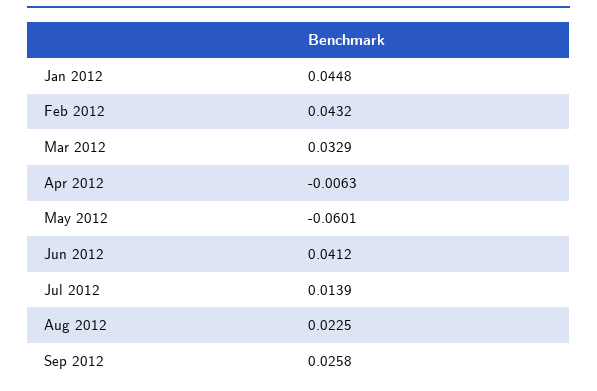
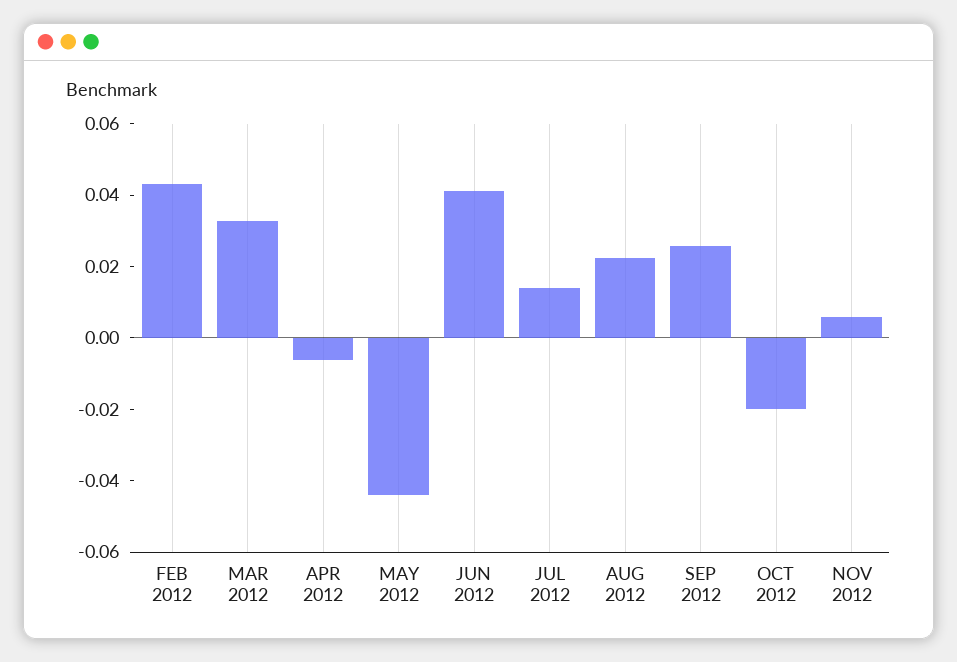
Jan 2012: 0.0448 -> none
May 2012: -0.0601 -> -0.045
OCT 2012: none -> -0.02
NOV 2012: none -> 0.005

